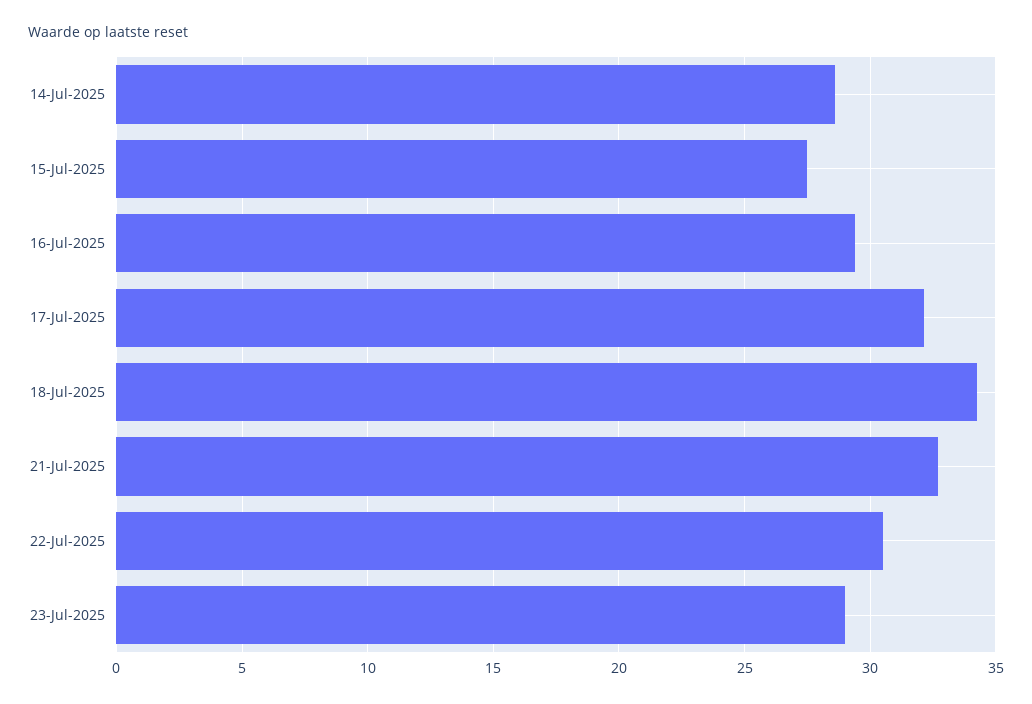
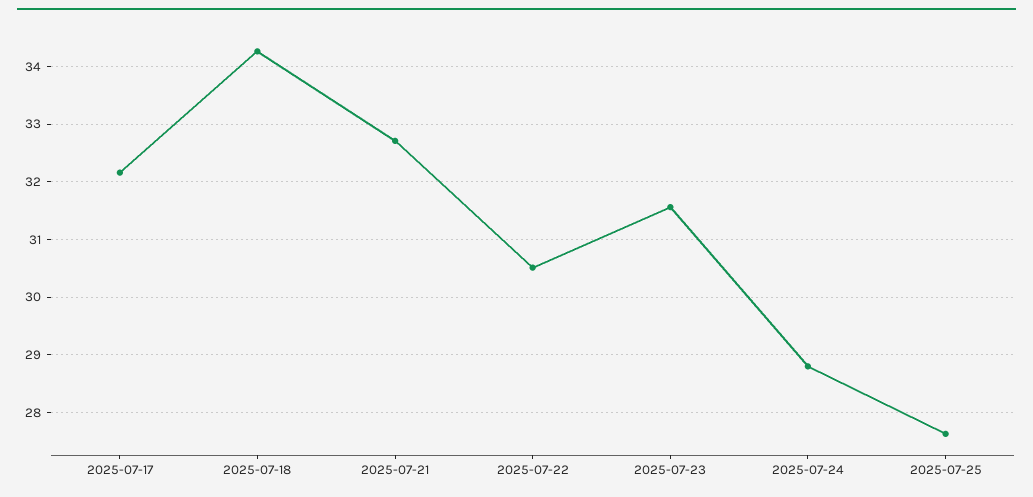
14-Jul-2025: 28.5 -> none
15-Jul-2025: 27.5 -> none
16-Jul-2025: 29.5 -> none
23-Jul-2025: 29 -> 31.6
2025-07-24: none -> 28.8
2025-07-25: none -> 27.6

